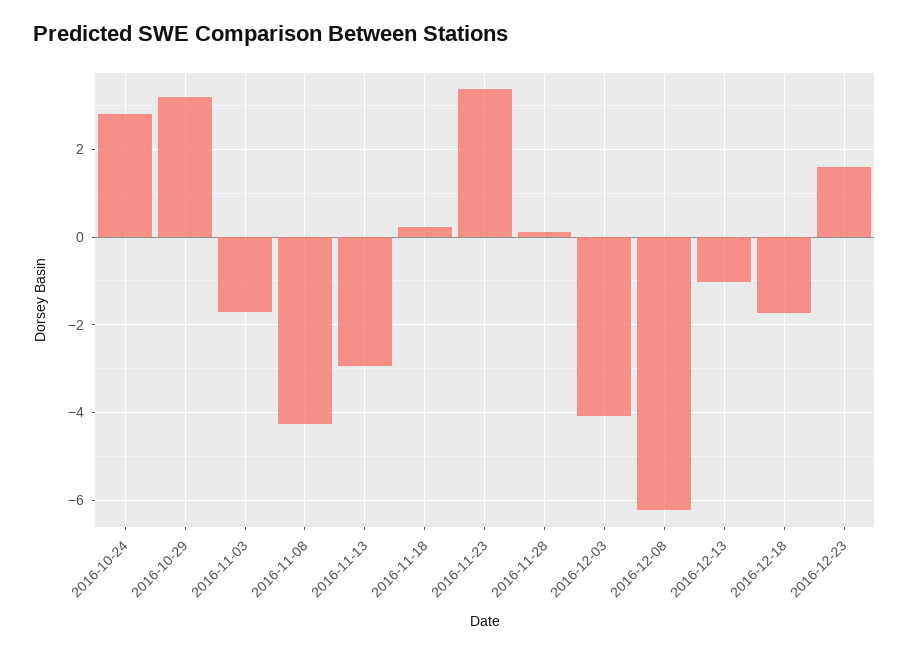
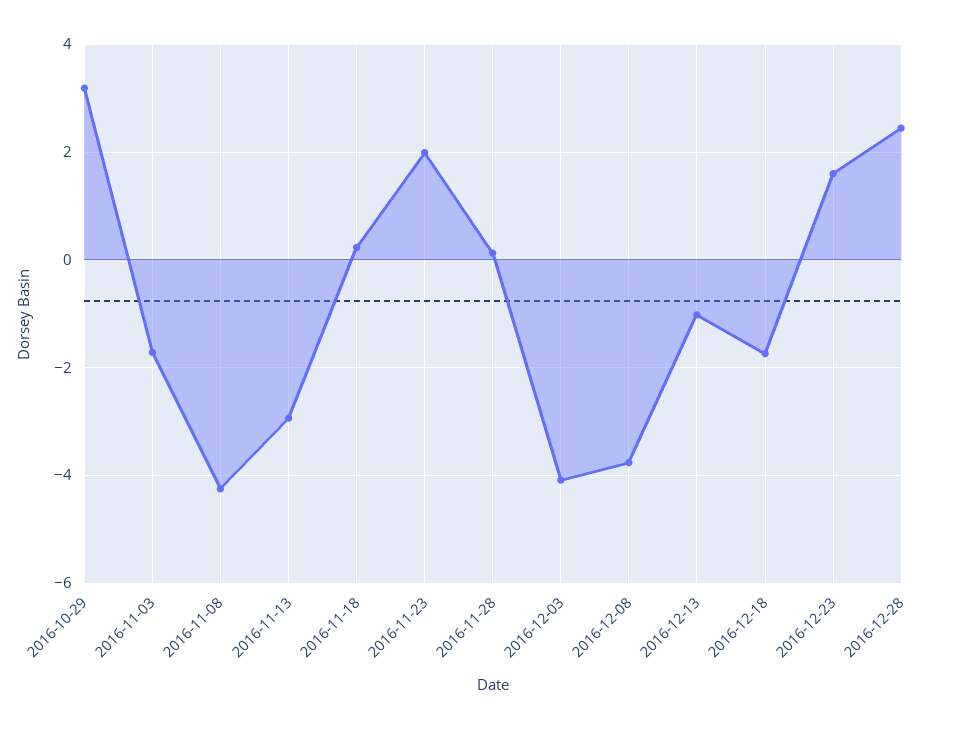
2016-10-24: 2.8 -> none
2016-11-23: 3.4 -> 2
2016-12-08: -6.2 -> -3.8
2016-12-28: none -> 2.4

